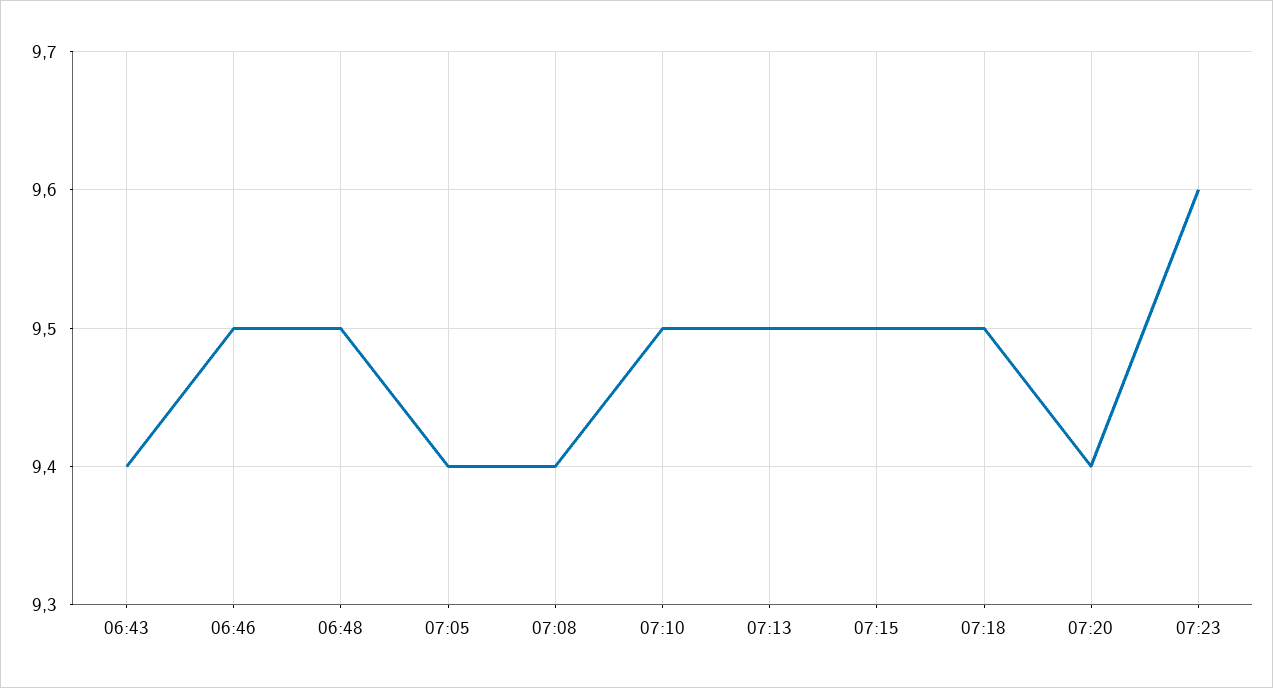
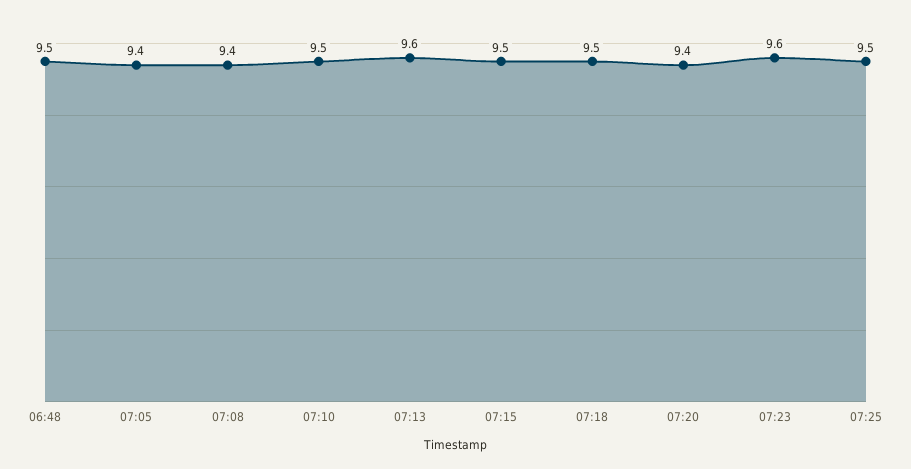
06:43: 9.4 -> none
06:46: 9.5 -> none
07:13: 9.5 -> 9.6
07:25: none -> 9.5

